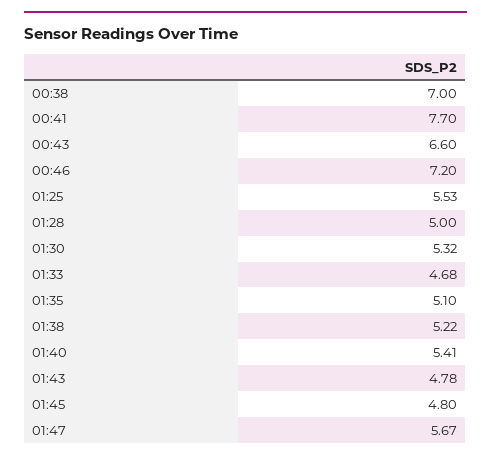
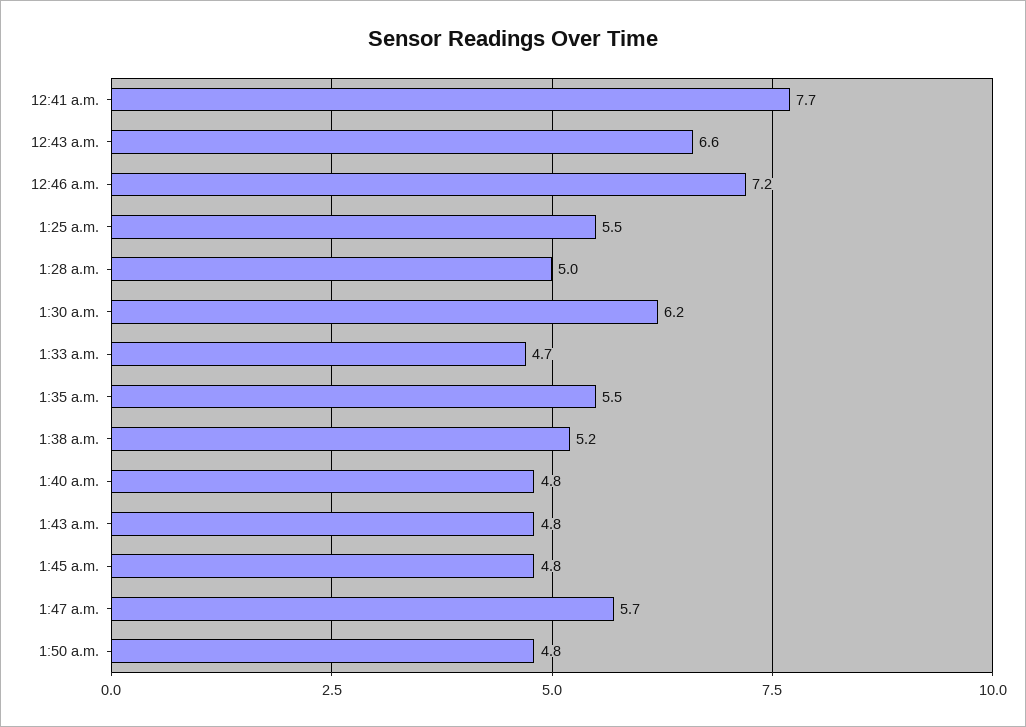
00:38: 7 -> none
01:30: 5.32 -> 6.2
01:35: 5.1 -> 5.5
01:40: 5.41 -> 4.8
1:50 a.m.: none -> 4.8

